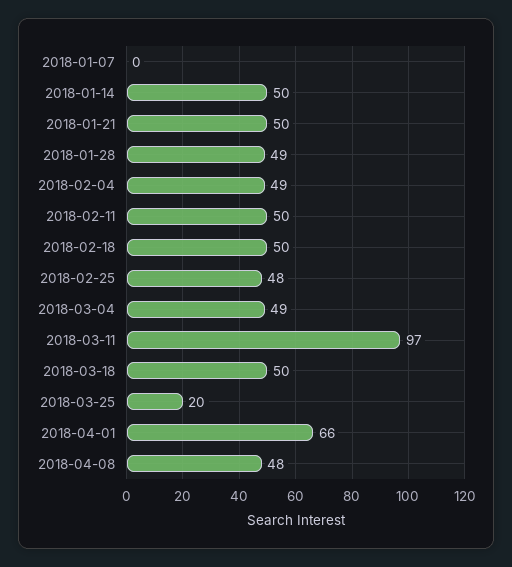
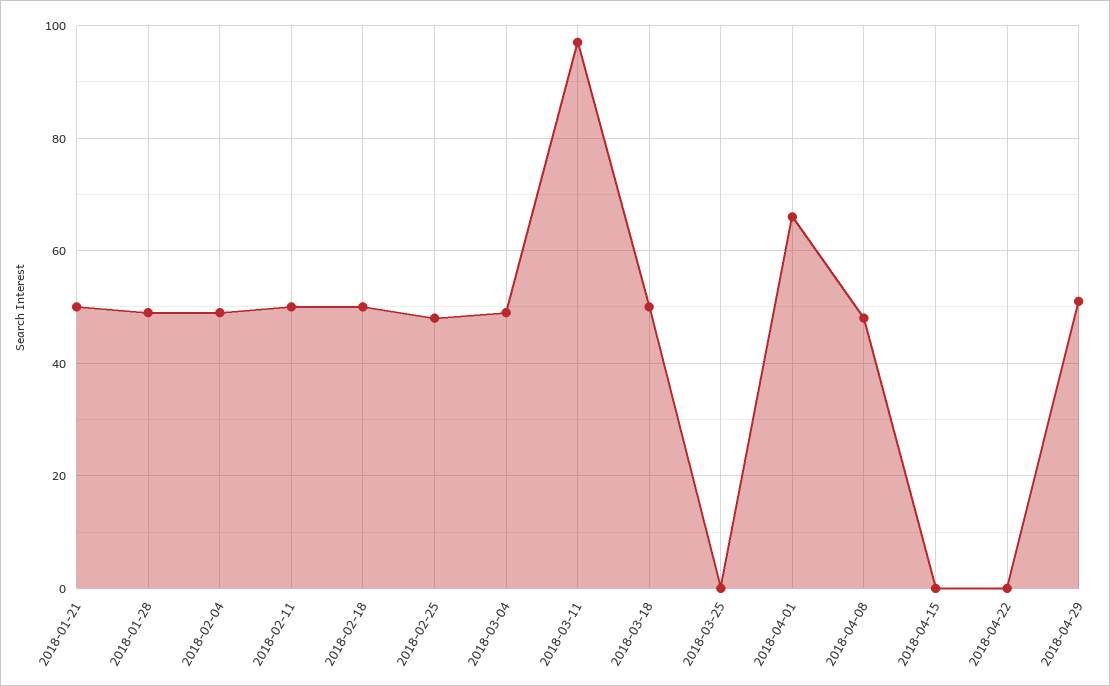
2018-01-07: 0 -> none
2018-01-14: 50 -> none
2018-03-25: 20 -> 0
2018-04-15: none -> 0
2018-04-22: none -> 0
2018-04-29: none -> 50

